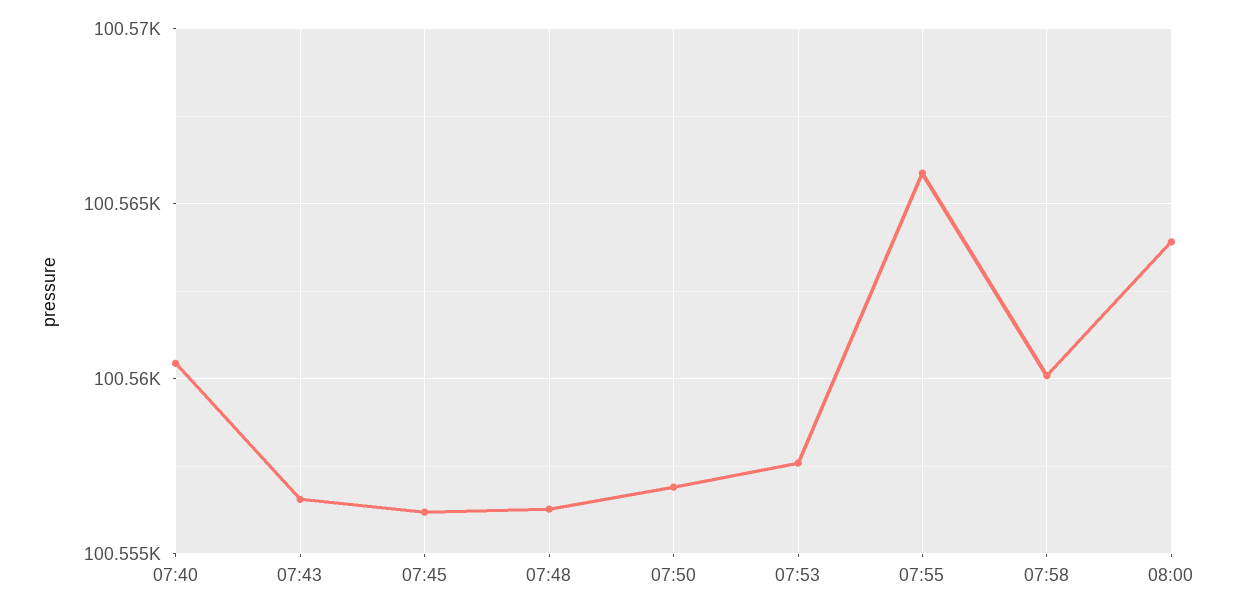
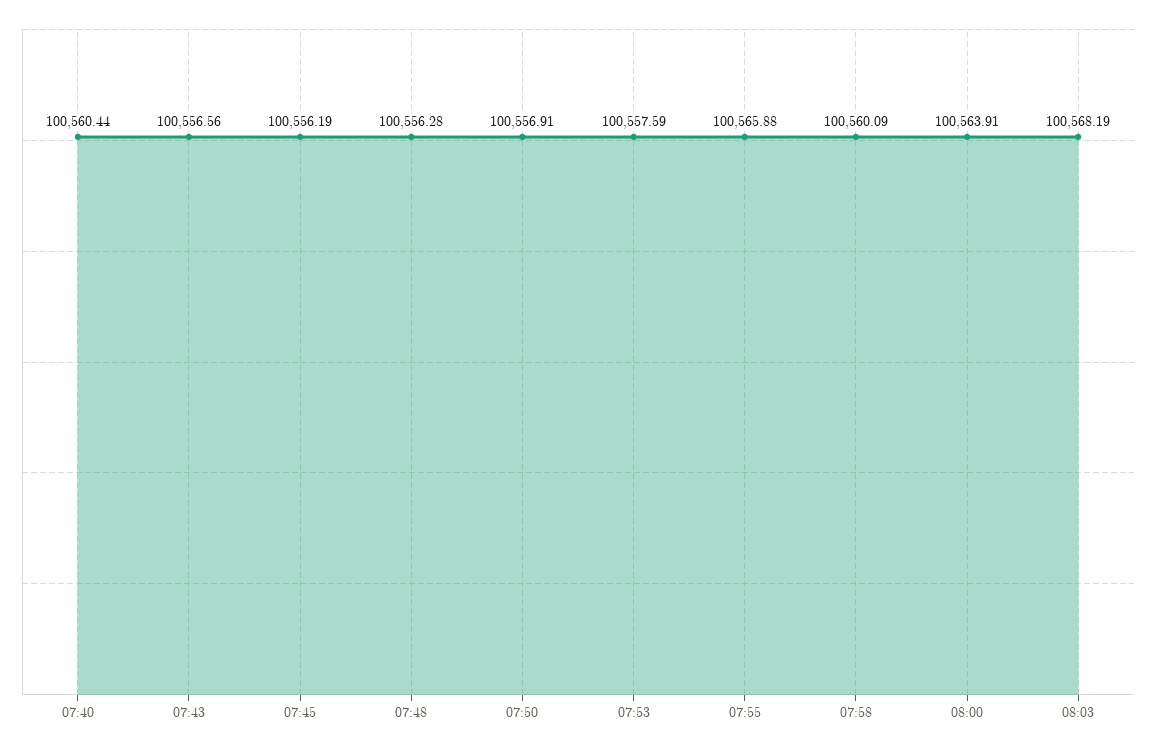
08:03: none -> 100568.19

